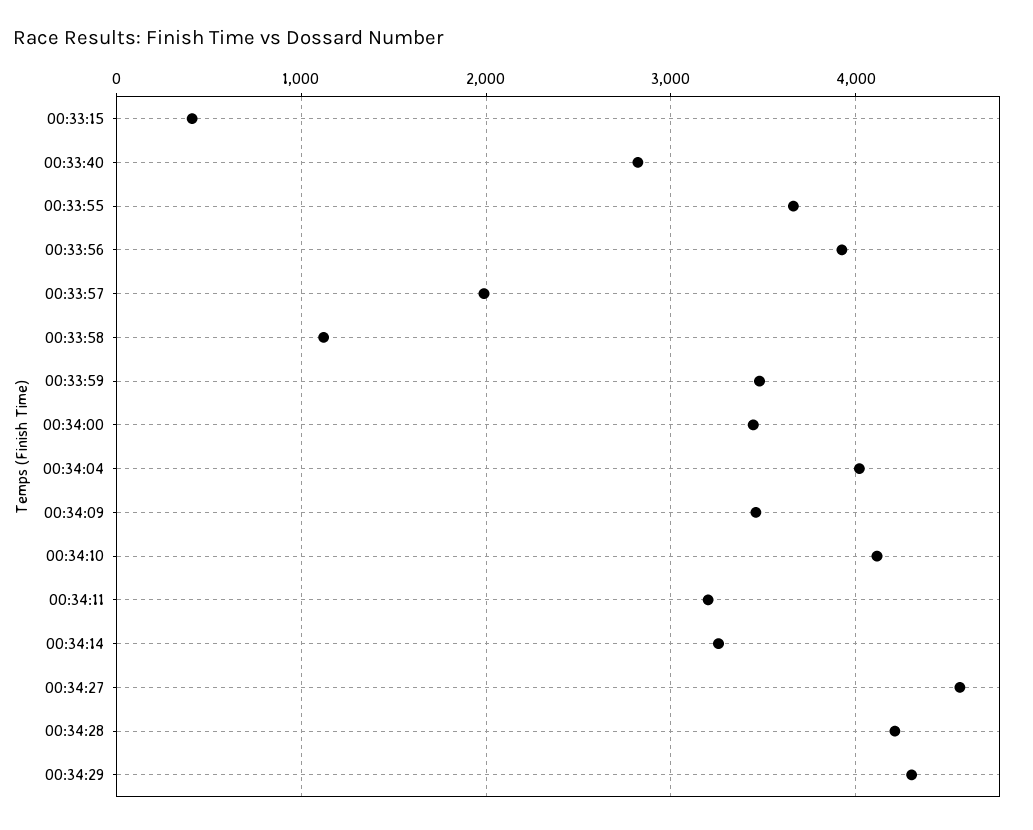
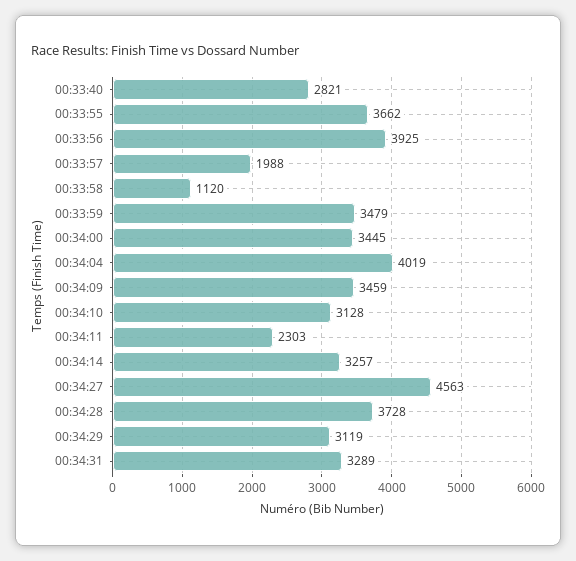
00:33:15: 400 -> none
00:34:10: 4100 -> 3128
00:34:11: 3200 -> 2303
00:34:28: 4200 -> 3728
00:34:29: 4300 -> 3119
00:34:31: none -> 3289

